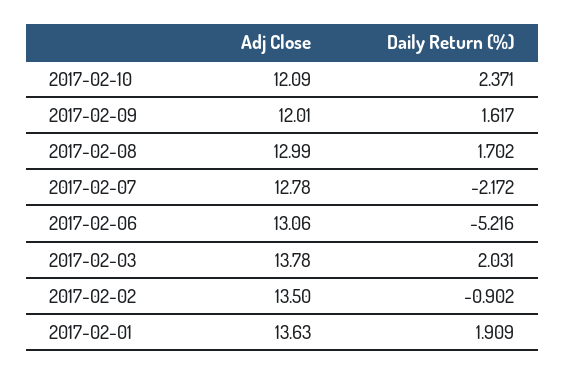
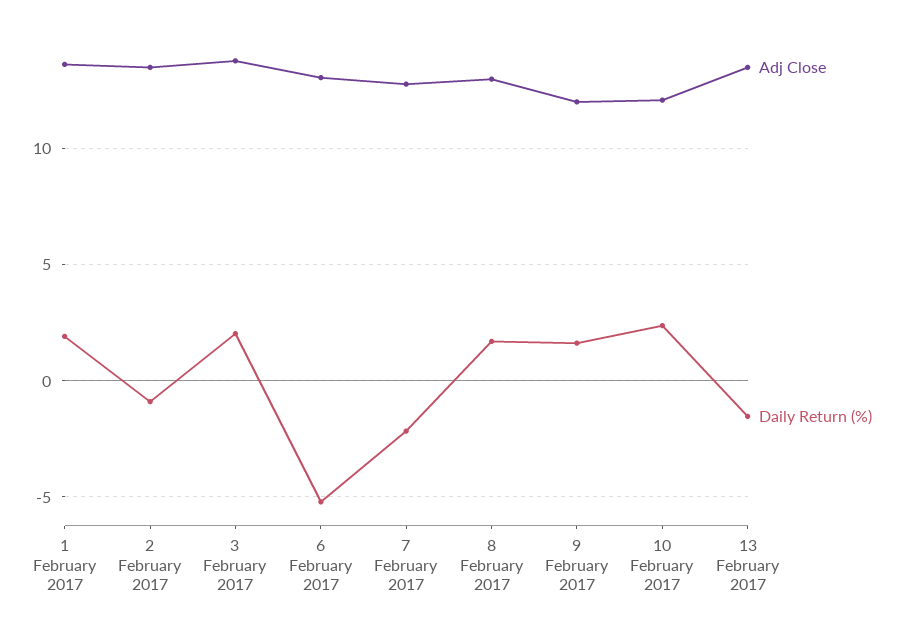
Adj Close, 13 February 2017: none -> 13.5
Daily Return (%), 13 February 2017: none -> -1.5

